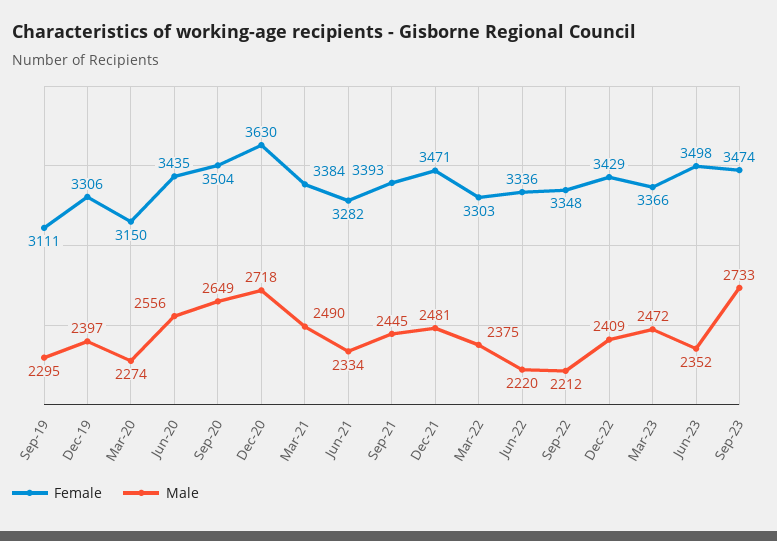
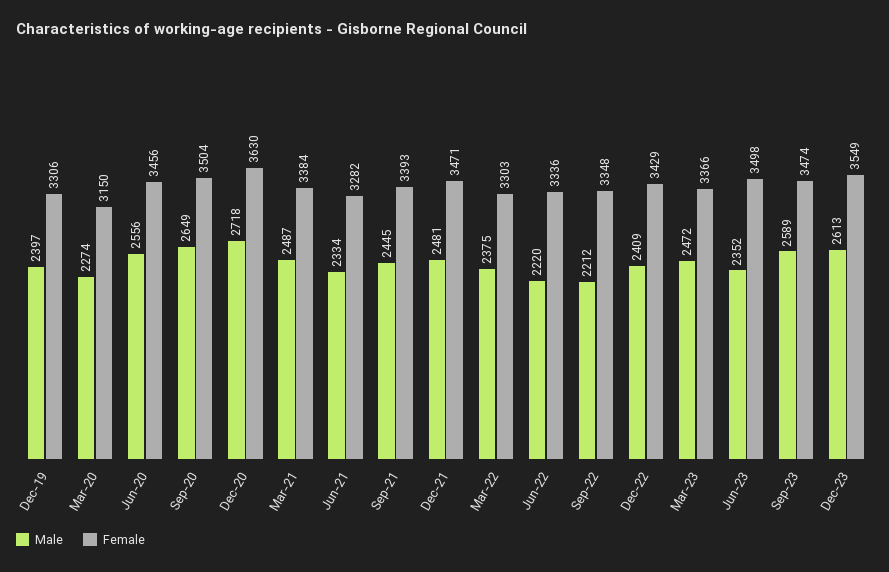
Female, Sep-19: 3111 -> none
Male, Sep-19: 2295 -> none
Female, Jun-20: 3435 -> 3456
Male, Mar-21: 2490 -> 2487
Male, Sep-23: 2733 -> 2589
Male, Dec-23: none -> 2613
Female, Dec-23: none -> 3549

